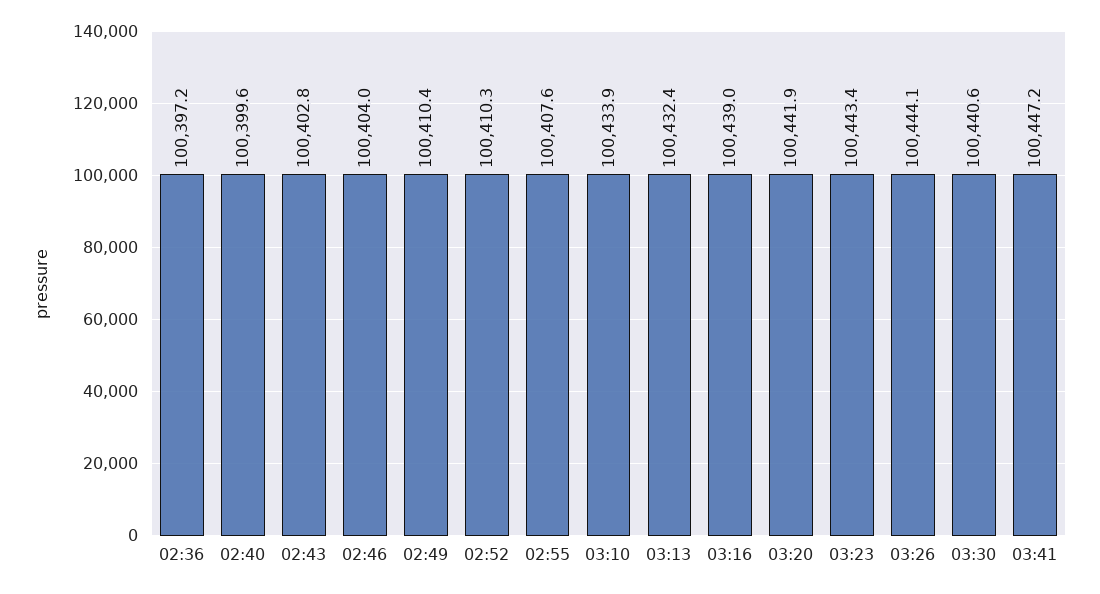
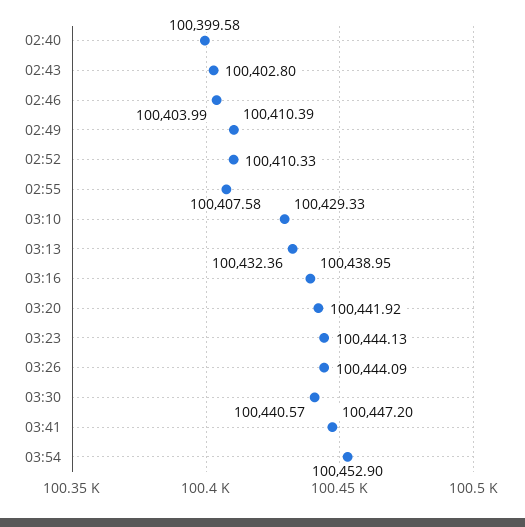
02:36: 100397.2 -> none
03:10: 100433.9 -> 100429.33
03:23: 100443.4 -> 100444.13
03:54: none -> 100452.9

